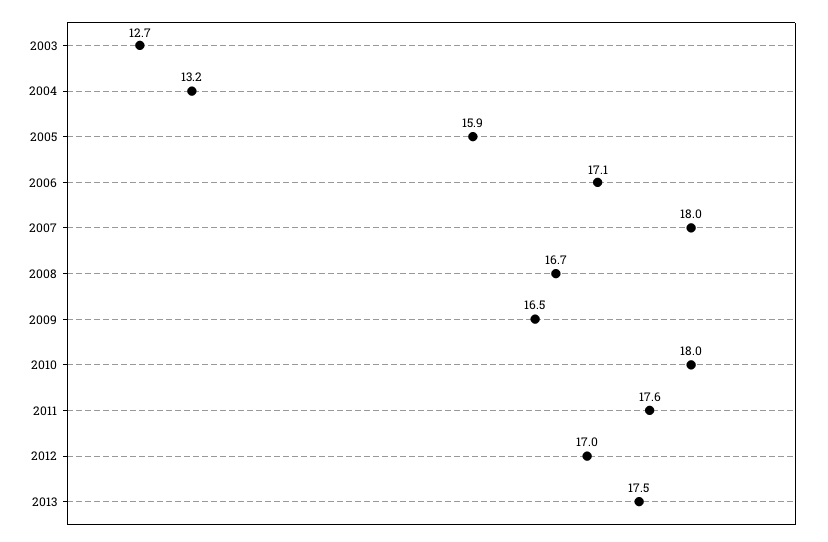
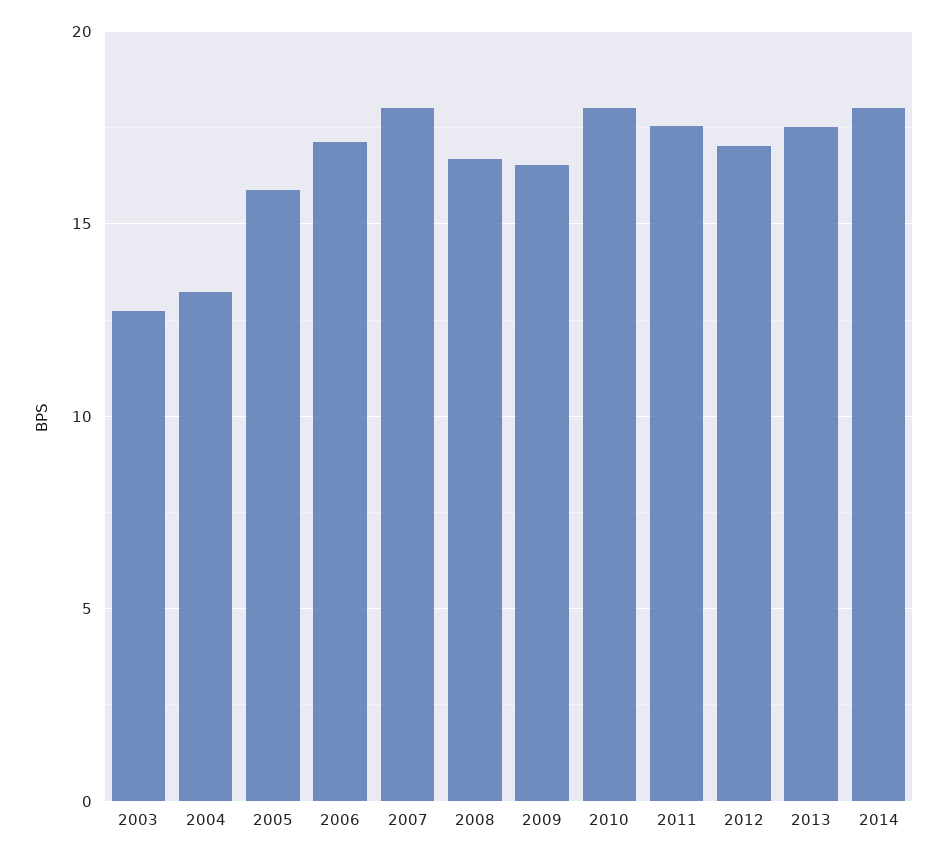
2014: none -> 18

